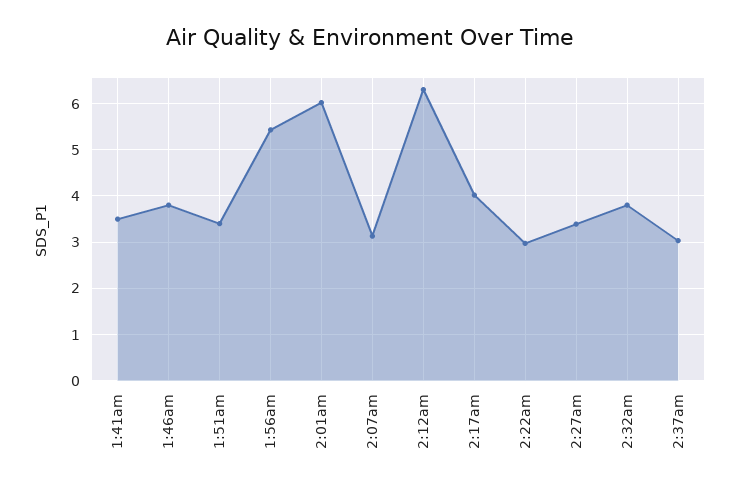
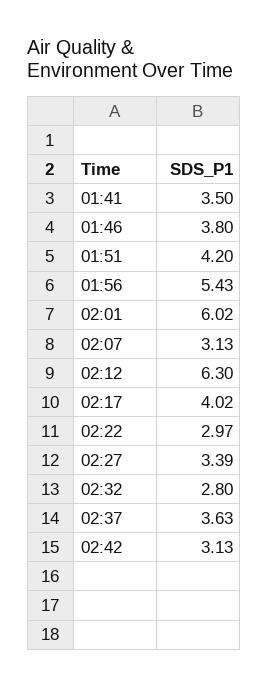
1:51am: 3.4 -> 4.2
2:32am: 3.8 -> 2.8
2:37am: 3 -> 3.63
02:42: none -> 3.13

